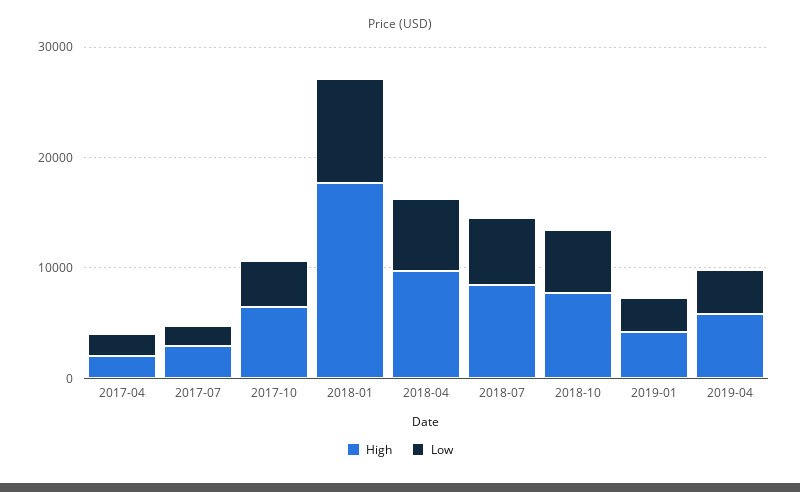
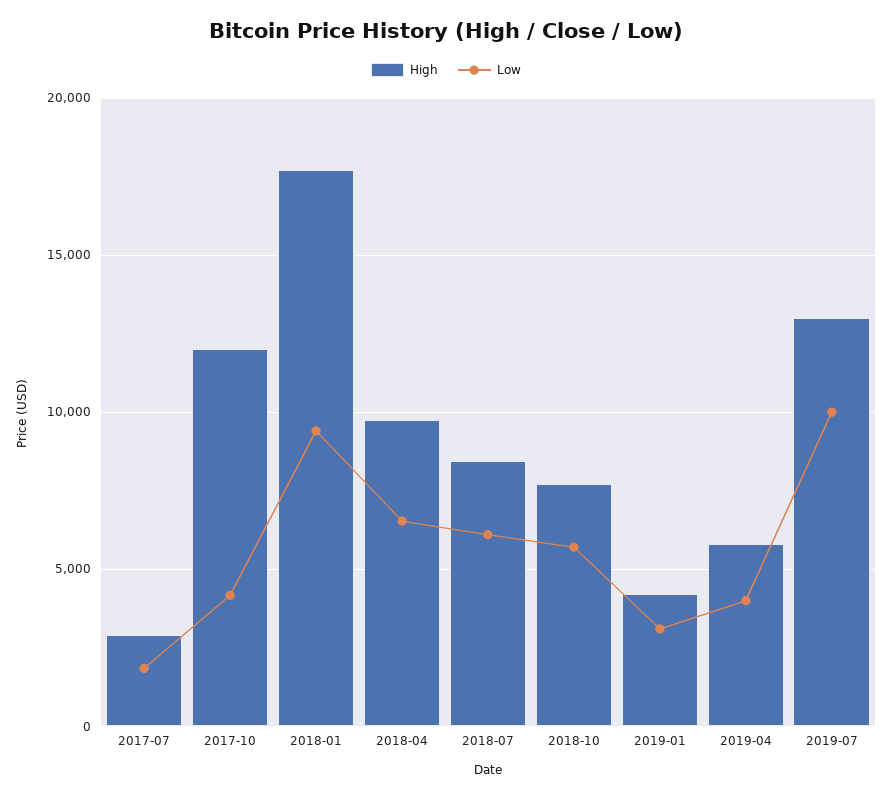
High, 2017-04: 2000 -> none
Low, 2017-04: 2000 -> none
High, 2017-10: 6000 -> 12000
High, 2019-07: none -> 13000
Low, 2019-07: none -> 10000

